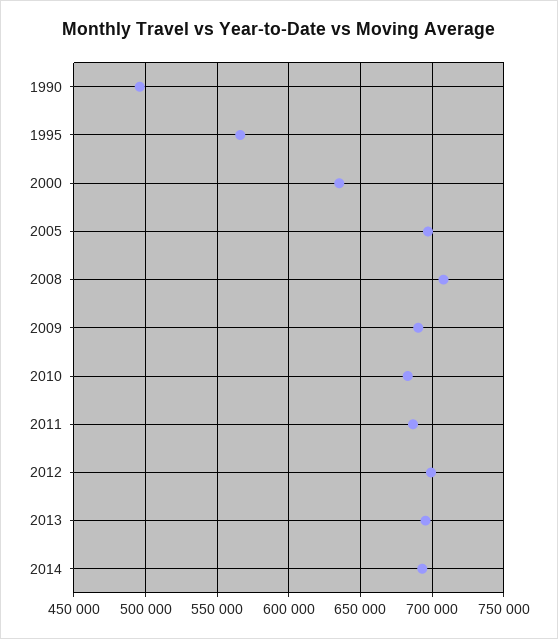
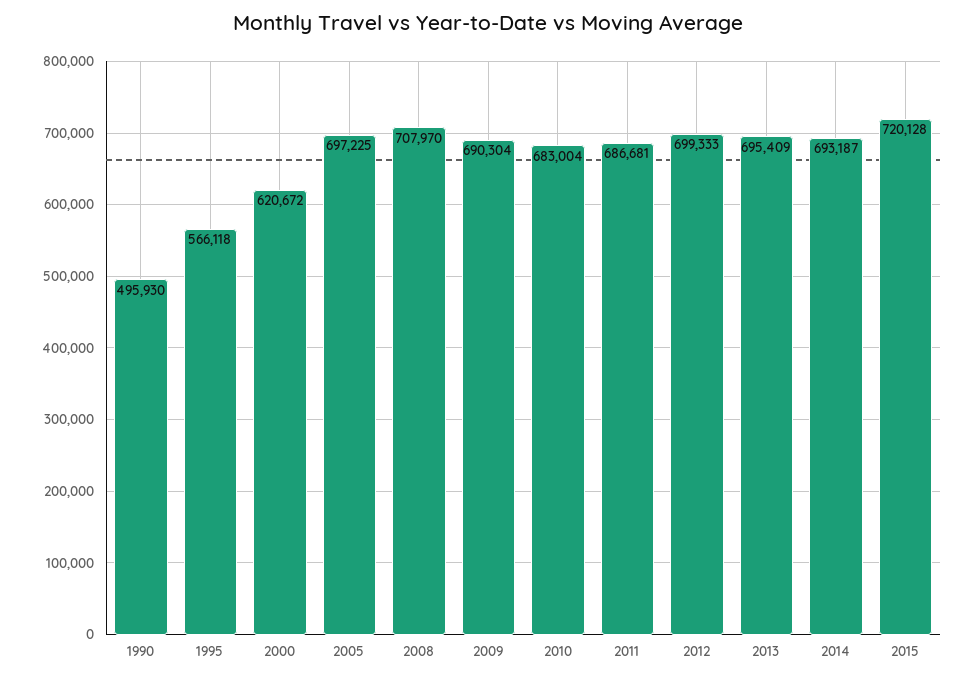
2000: 635000 -> 620672
2015: none -> 720128

